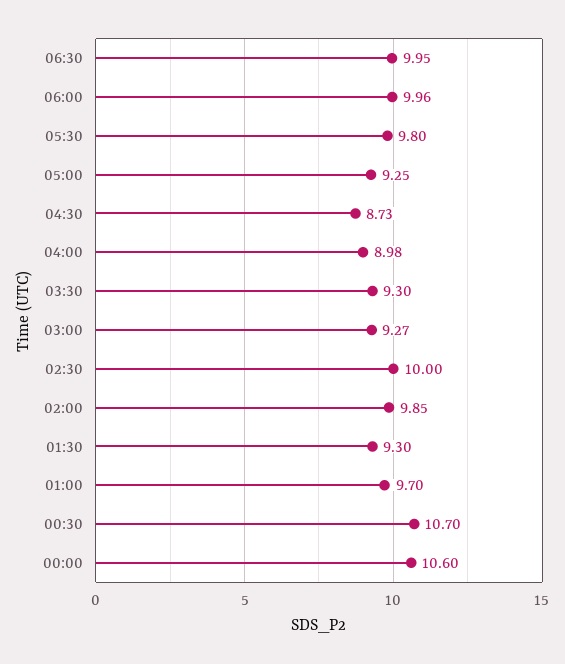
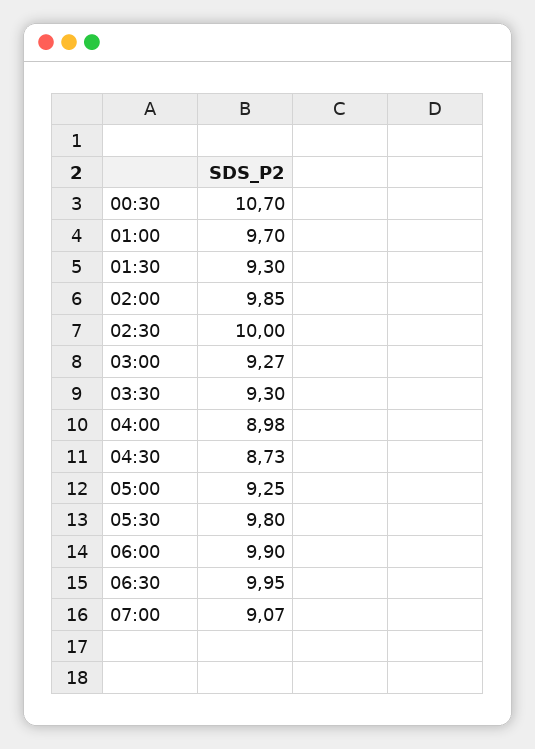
06:00: 9.96 -> 9.9
00:00: 10.6 -> none
07:00: none -> 9.07

